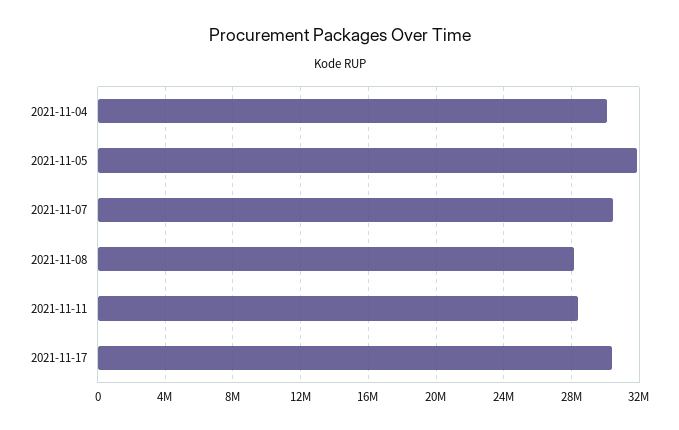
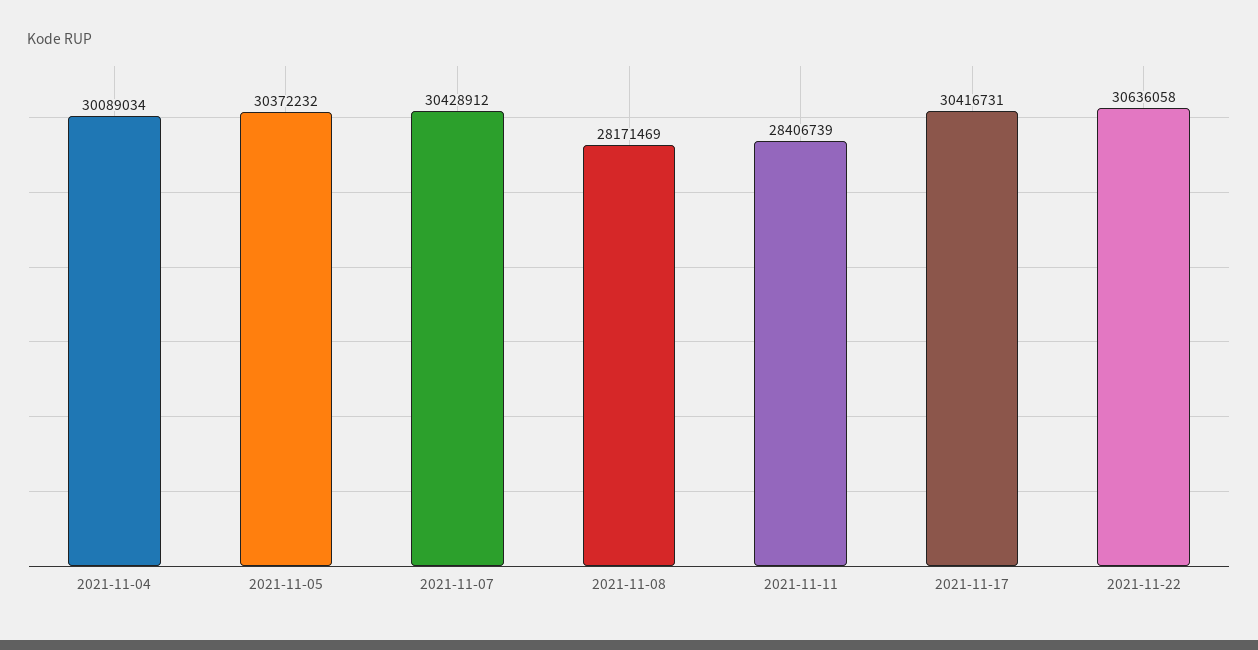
2021-11-05: 32000000 -> 30372232
2021-11-22: none -> 30636058

